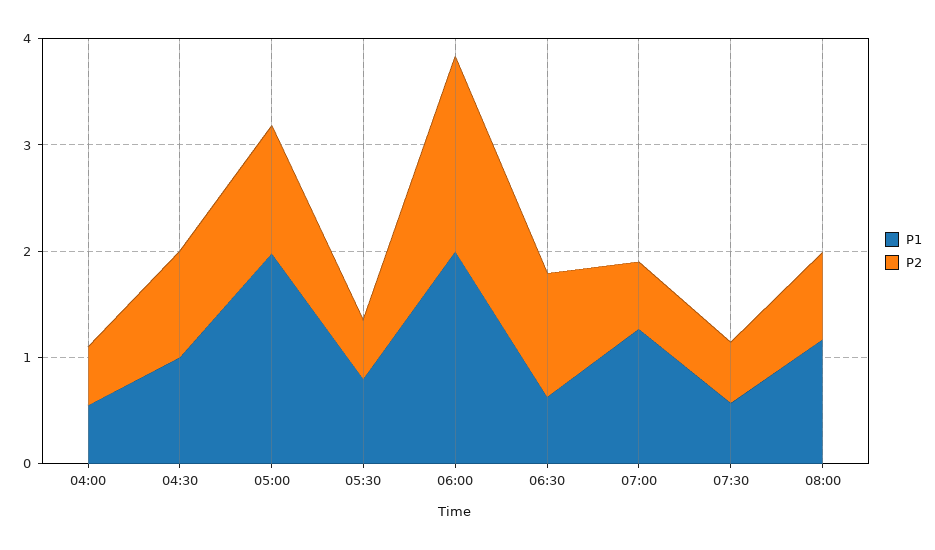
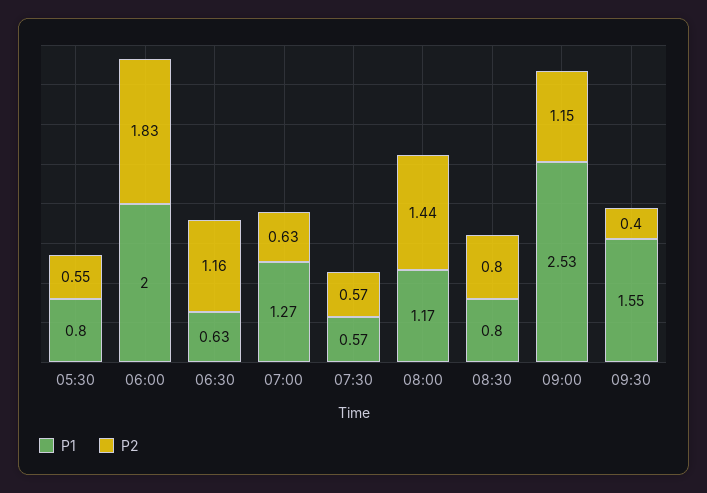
P1, 04:00: 0.6 -> none
P2, 04:00: 0.6 -> none
P1, 04:30: 1 -> none
P2, 04:30: 1 -> none
P1, 05:00: 2 -> none
P2, 05:00: 1.2 -> none
P2, 08:00: 0.8 -> 1.44
P1, 08:30: none -> 0.8
P2, 08:30: none -> 0.8
P1, 09:00: none -> 2.53
P2, 09:00: none -> 1.15
P1, 09:30: none -> 1.55
P2, 09:30: none -> 0.4

